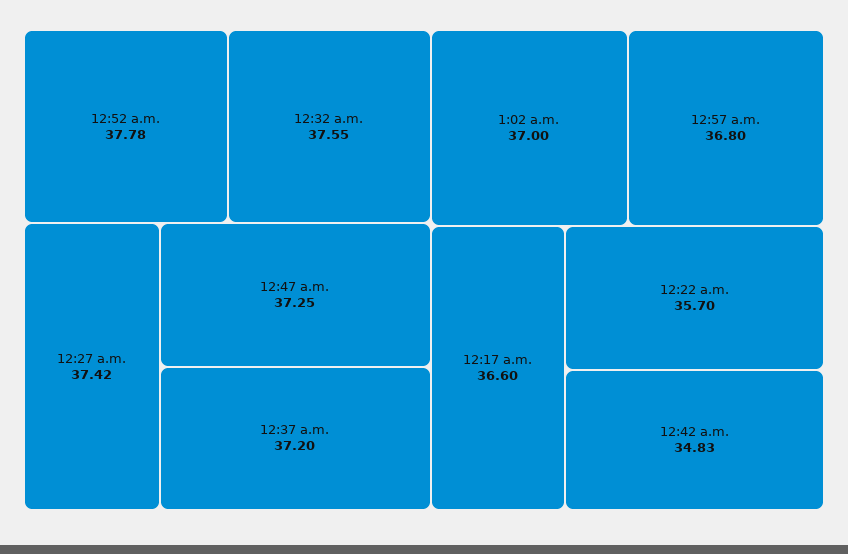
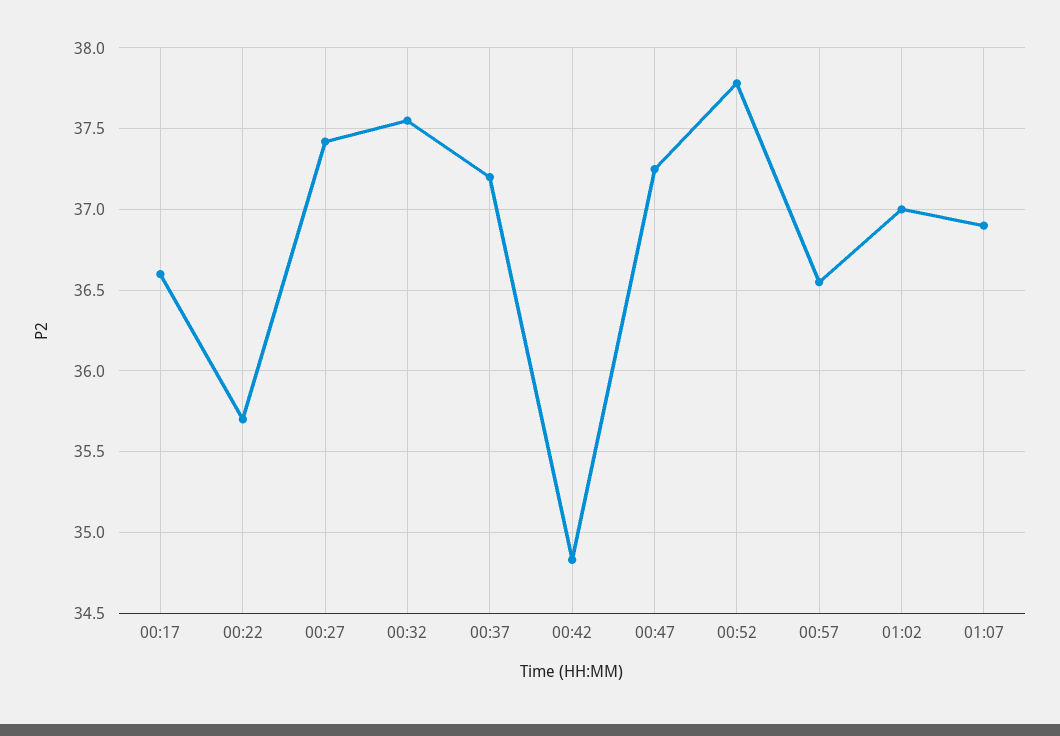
12:57 a.m.: 36.8 -> 36.55
01:07: none -> 36.9

